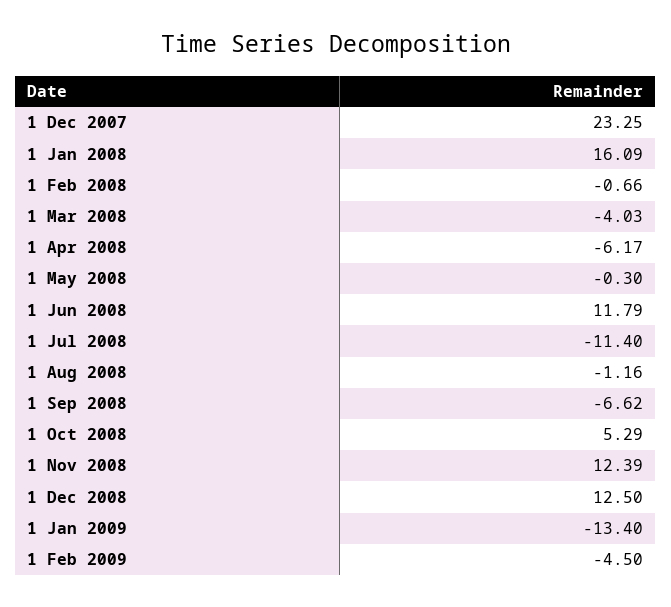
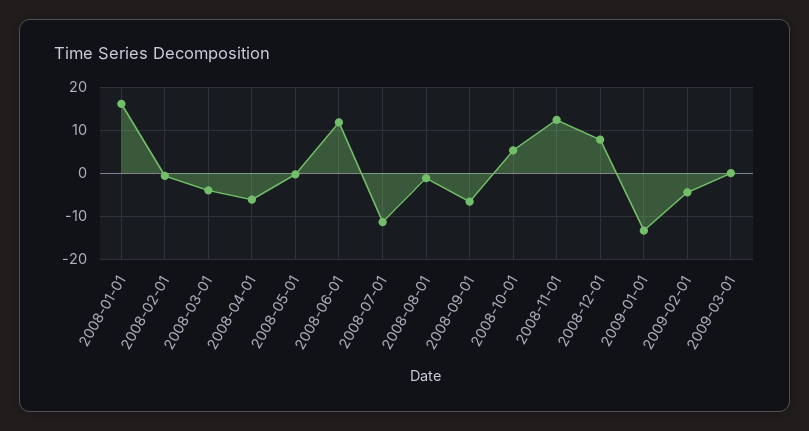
1 Dec 2007: 23.25 -> none
1 Dec 2008: 12.5 -> 8
2009-03-01: none -> 0

